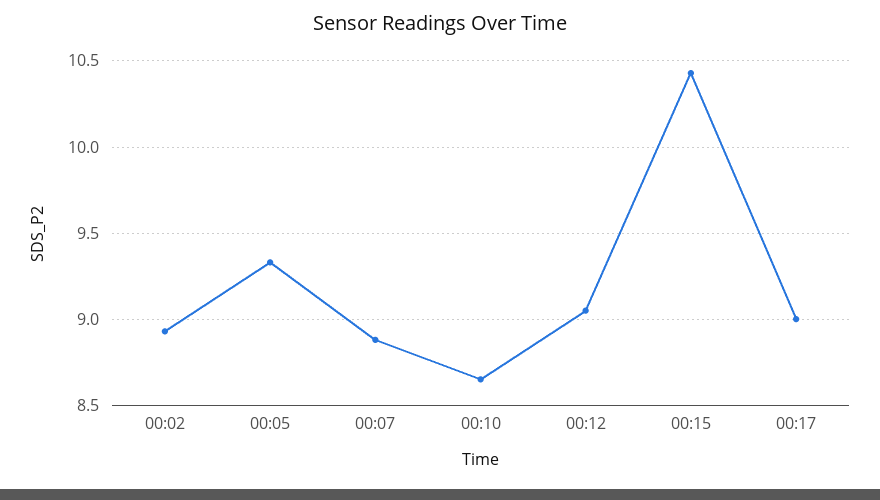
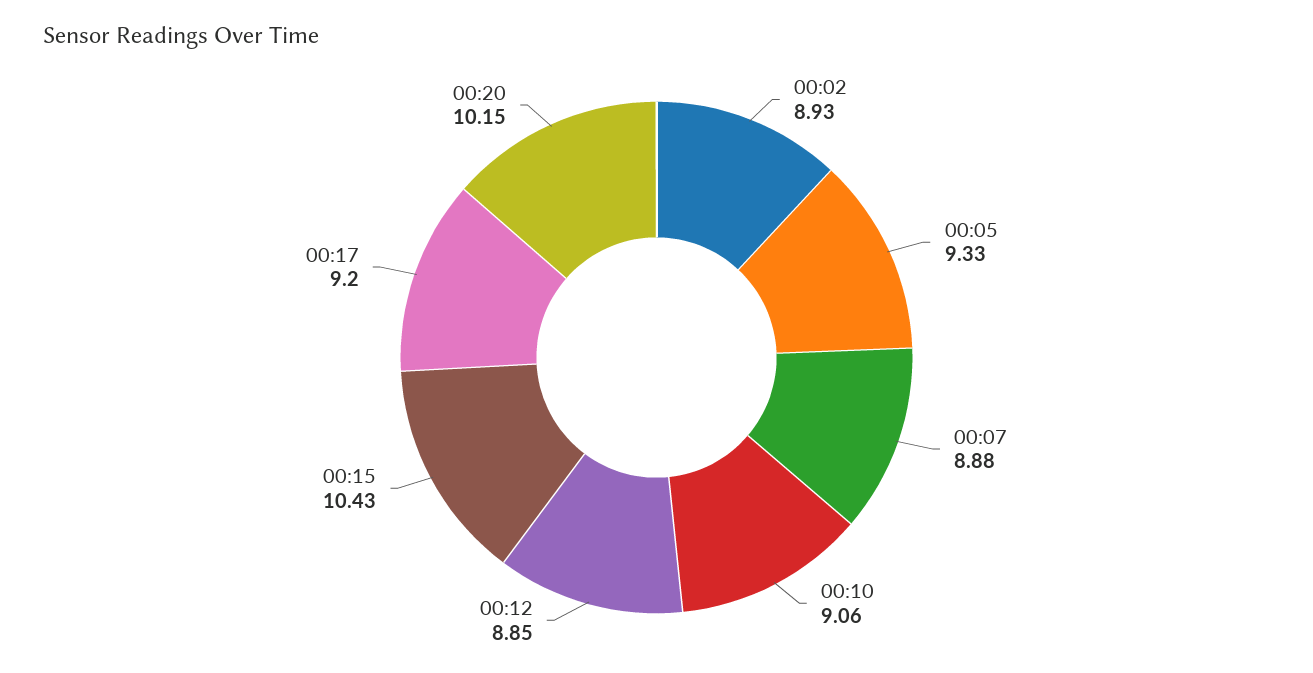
00:10: 8.65 -> 9.06
00:12: 9.05 -> 8.85
00:17: 9 -> 9.2
00:20: none -> 10.15

